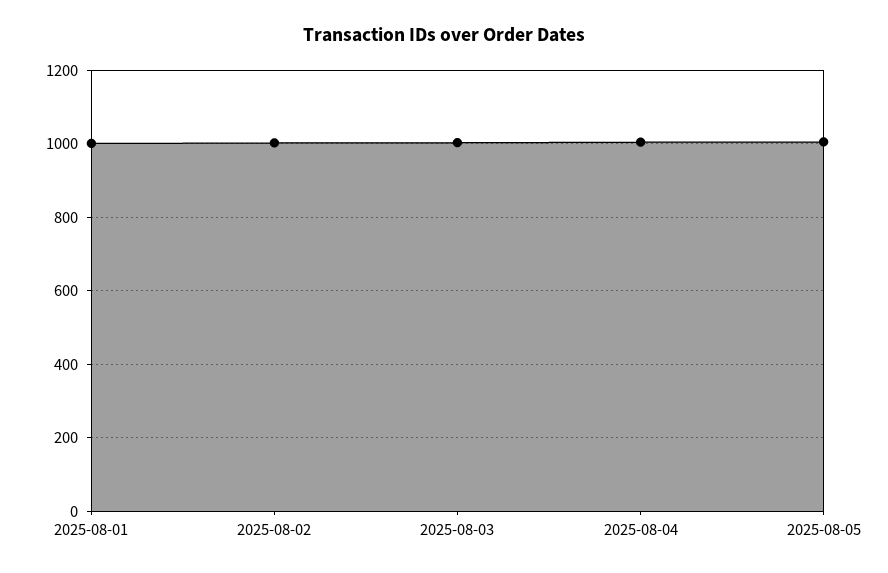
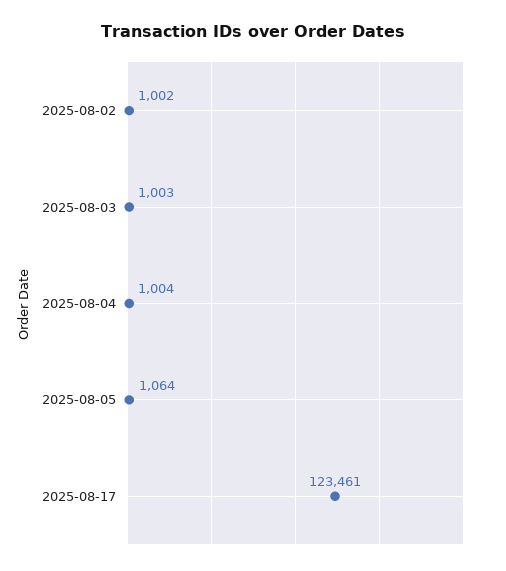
2025-08-01: 1000 -> none
2025-08-05: 1000 -> 1064
2025-08-17: none -> 123461

